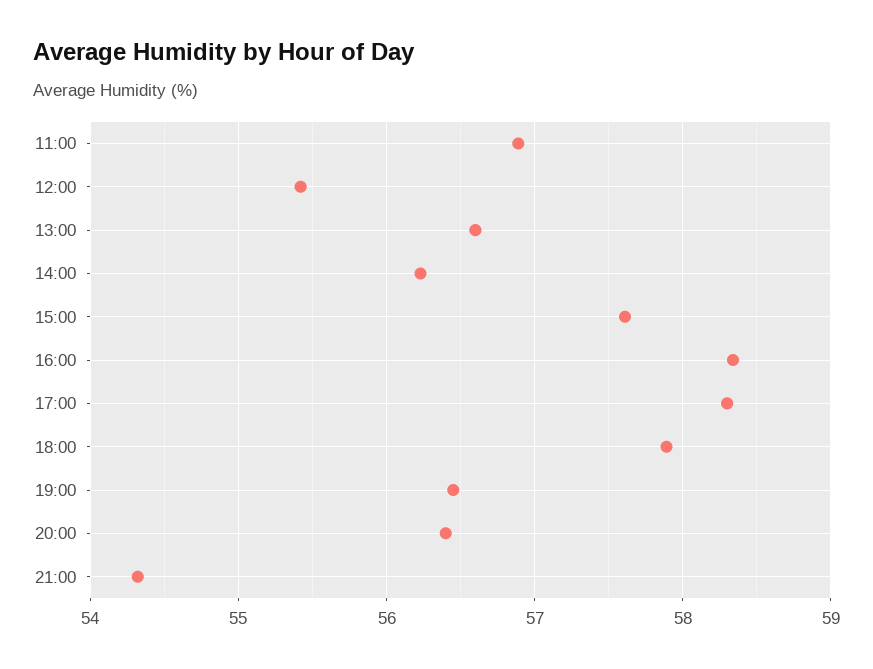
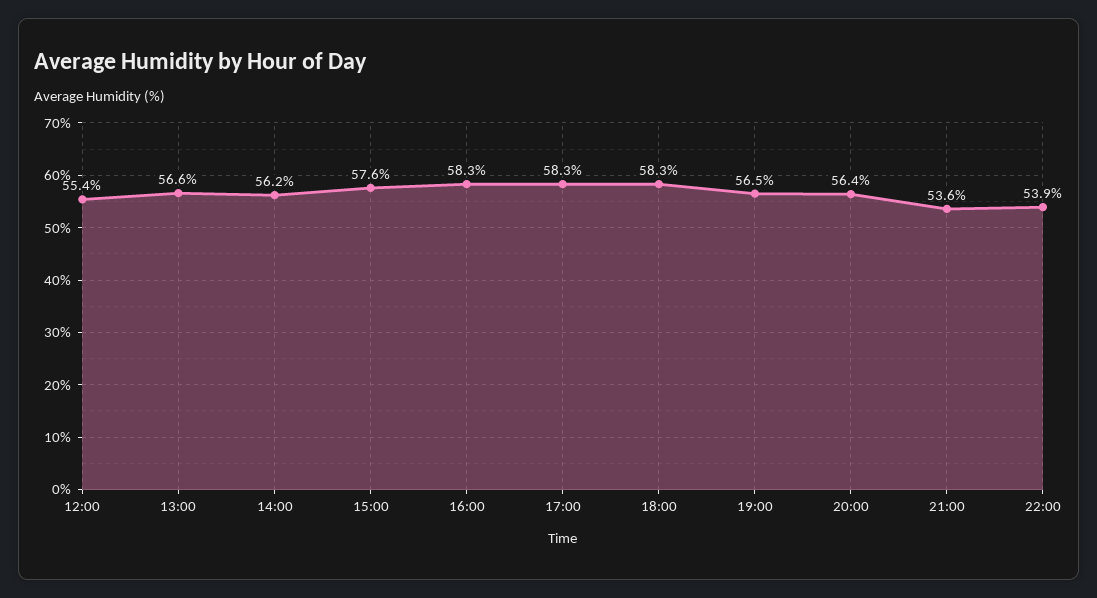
11:00: 56.9 -> none
18:00: 57.9 -> 58.3
21:00: 54.3 -> 53.6
22:00: none -> 53.9

